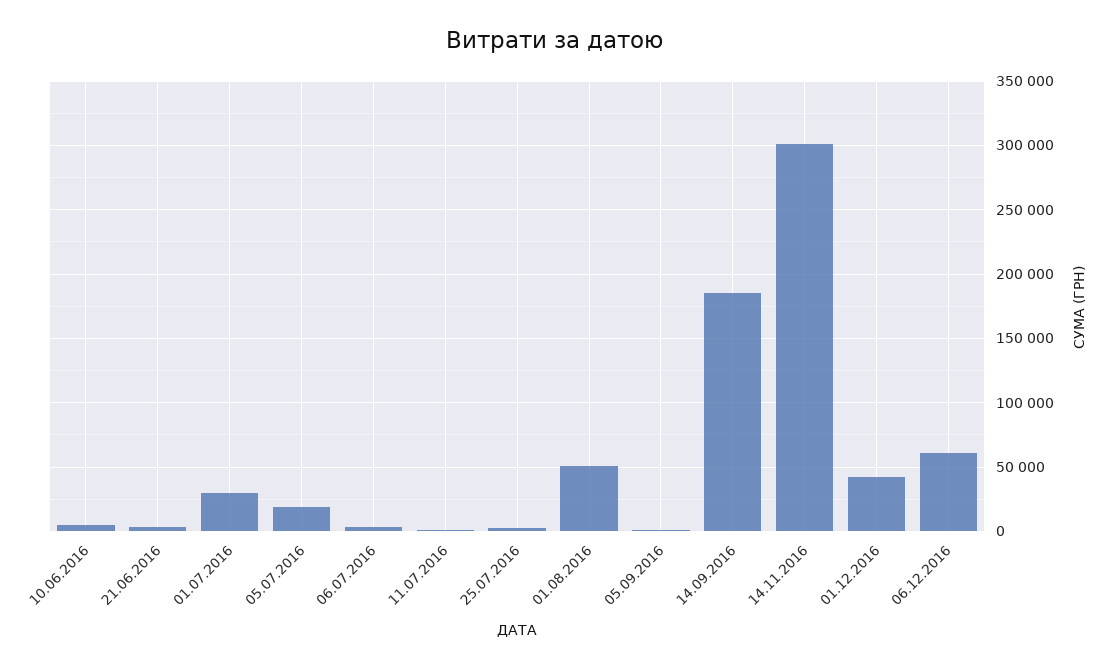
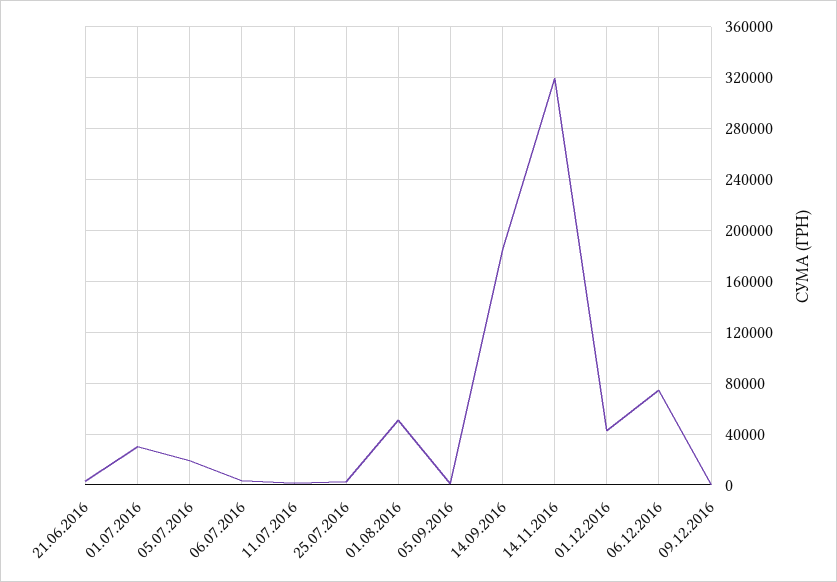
10.06.2016: 5000 -> none
14.11.2016: 300000 -> 320000
06.12.2016: 60000 -> 75000
09.12.2016: none -> 0

